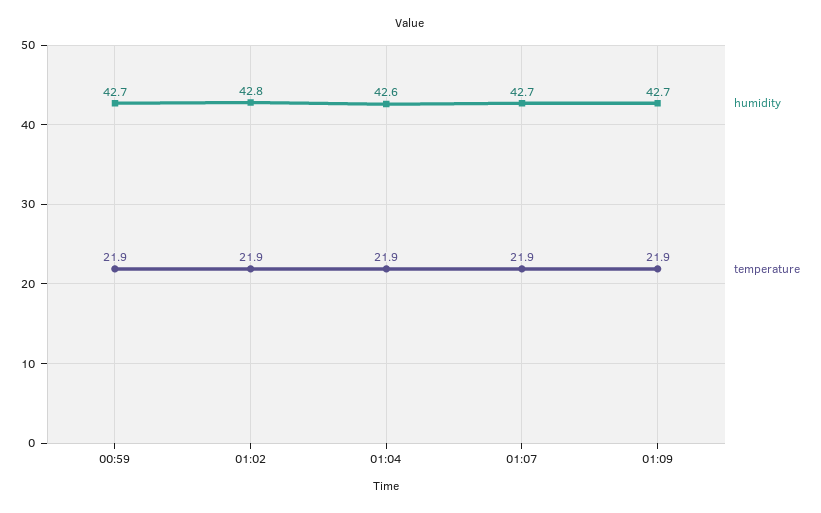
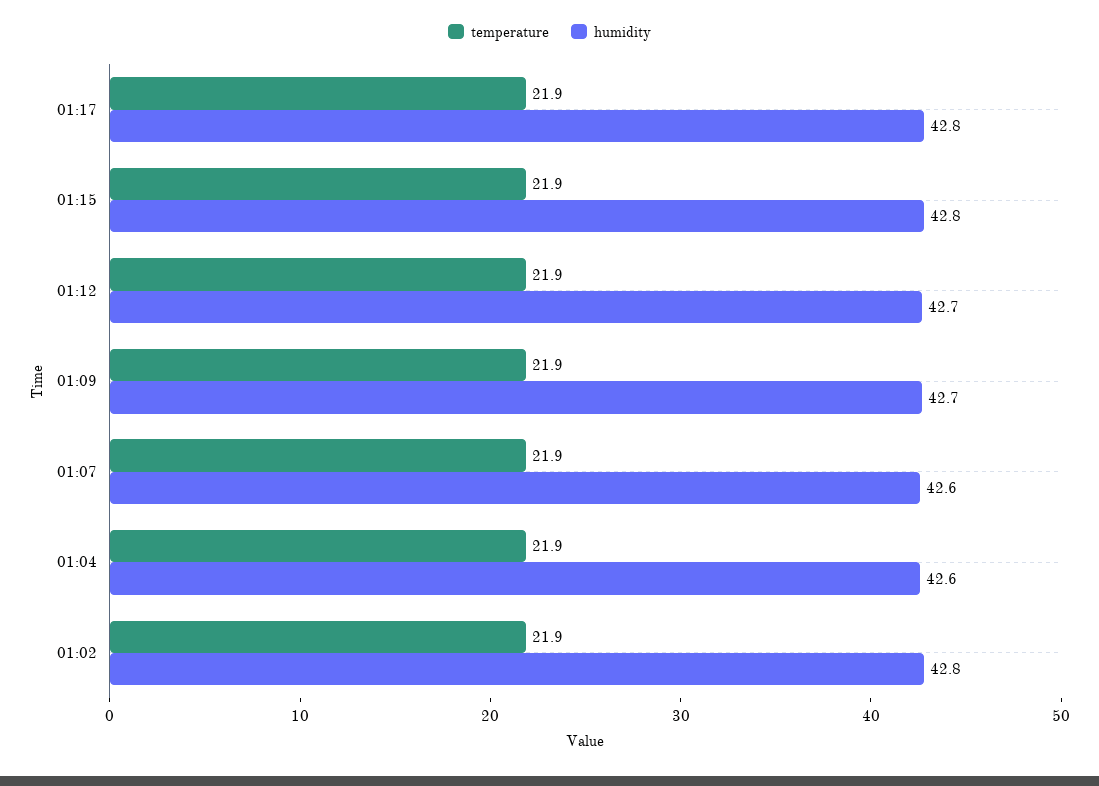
humidity, 00:59: 42.7 -> none
temperature, 00:59: 21.9 -> none
humidity, 01:07: 42.7 -> 42.6
temperature, 01:17: none -> 21.9
humidity, 01:17: none -> 42.8
temperature, 01:15: none -> 21.9
humidity, 01:15: none -> 42.8
temperature, 01:12: none -> 21.9
humidity, 01:12: none -> 42.7

